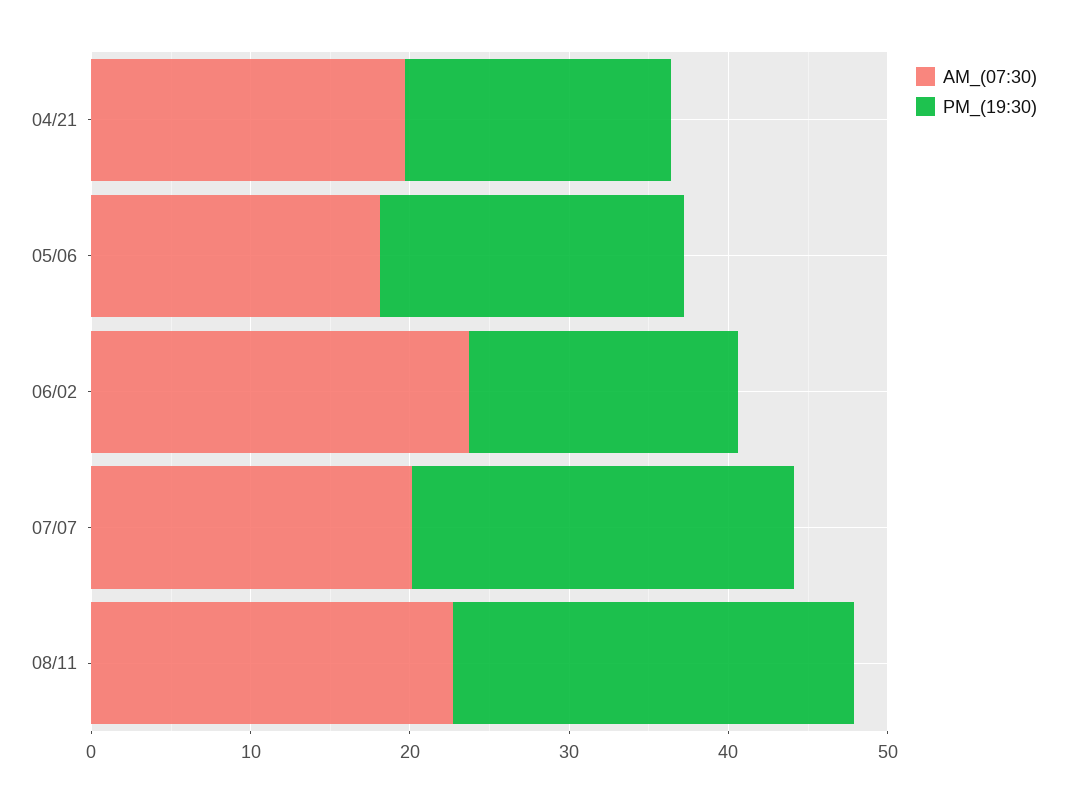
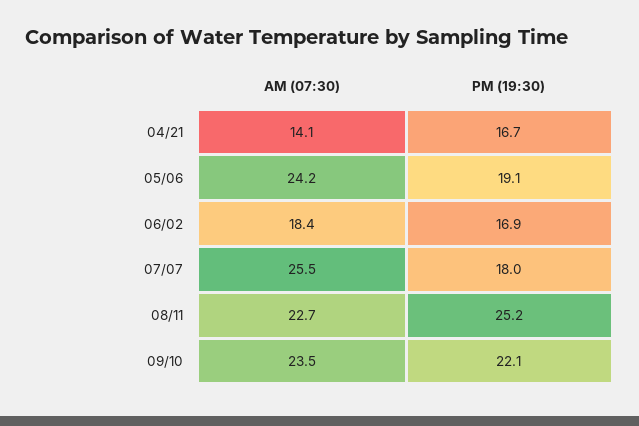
AM_(07:30), 04/21: 20 -> 14.1
AM_(07:30), 05/06: 18 -> 24.2
AM_(07:30), 06/02: 24 -> 18.4
AM_(07:30), 07/07: 20 -> 25.5
PM_(19:30), 07/07: 24 -> 18
AM_(07:30), 09/10: none -> 23.5
PM_(19:30), 09/10: none -> 22.1

